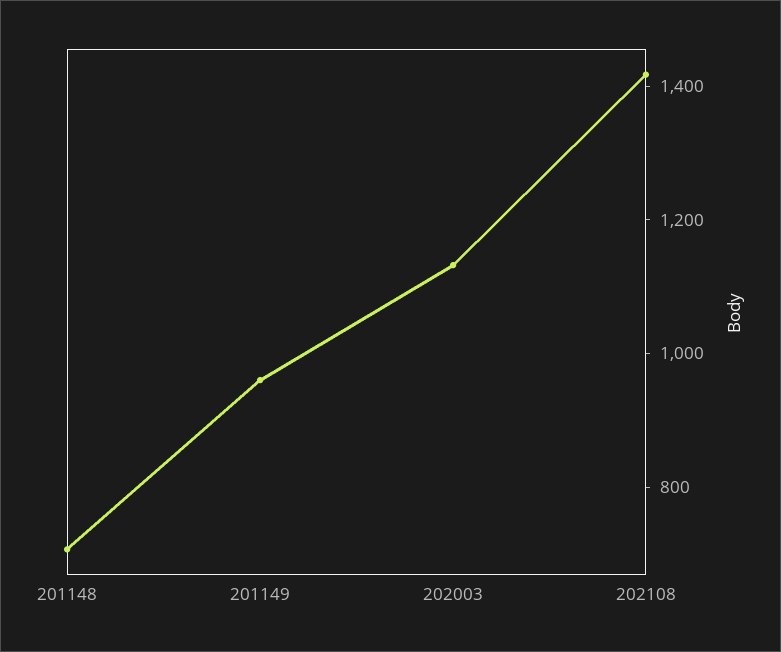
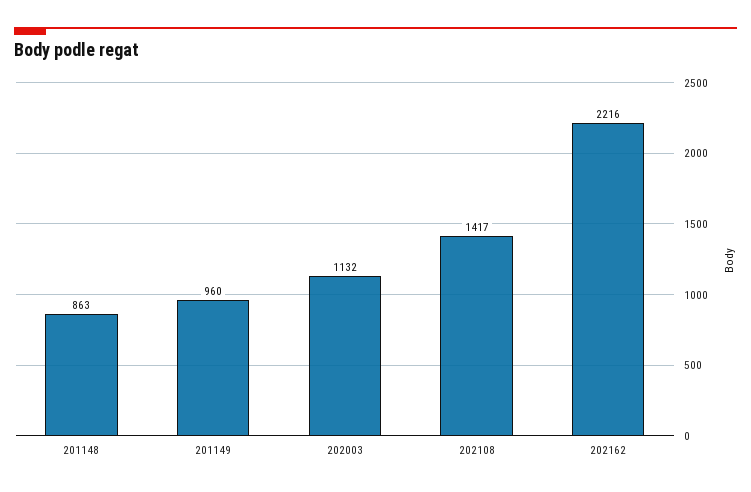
201148: 700 -> 863
202162: none -> 2216

